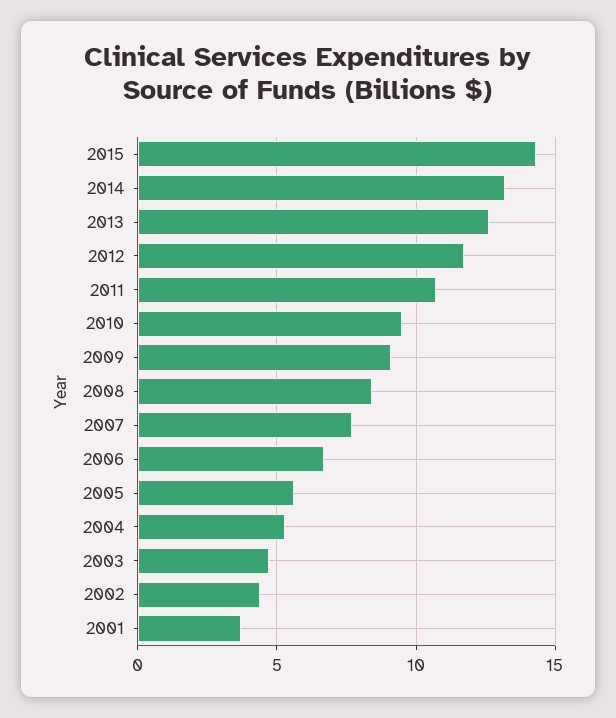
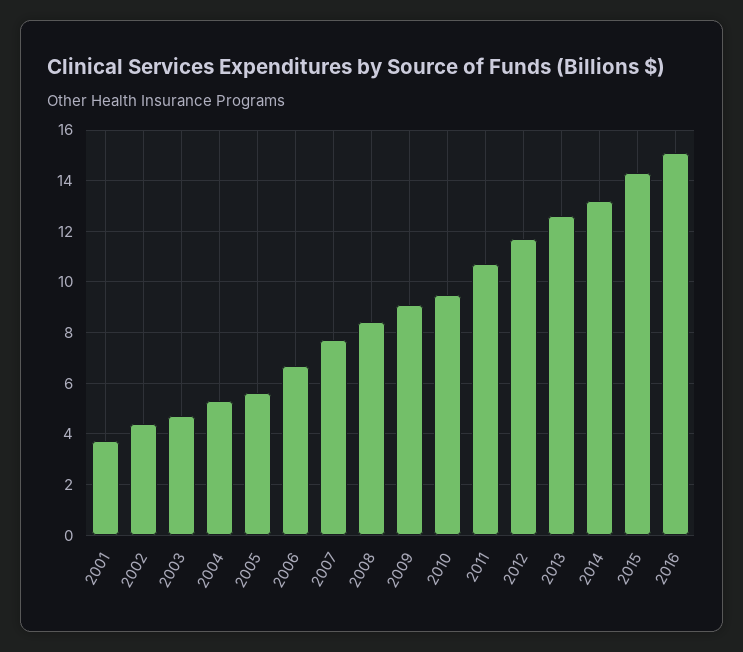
2016: none -> 15

